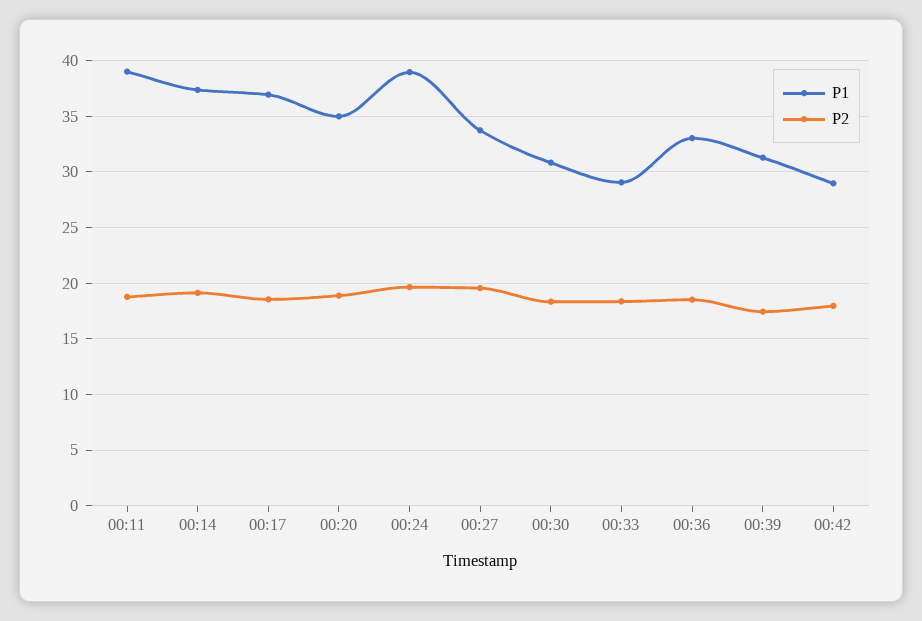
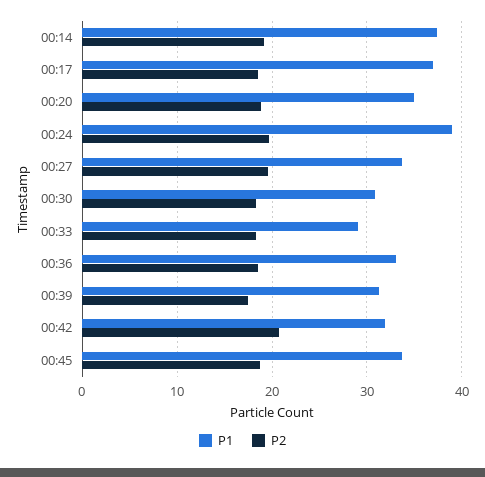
P1, 00:11: 39 -> none
P2, 00:11: 19 -> none
P1, 00:42: 29 -> 32
P2, 00:42: 18 -> 21
P1, 00:45: none -> 34
P2, 00:45: none -> 19

